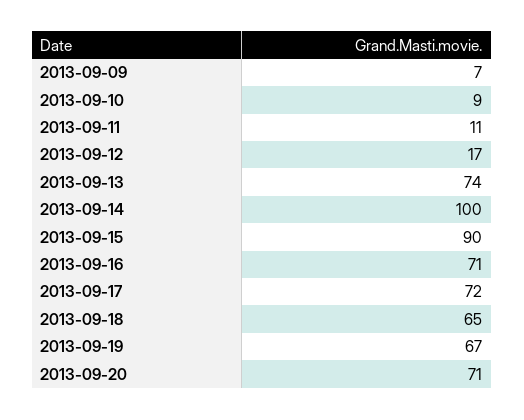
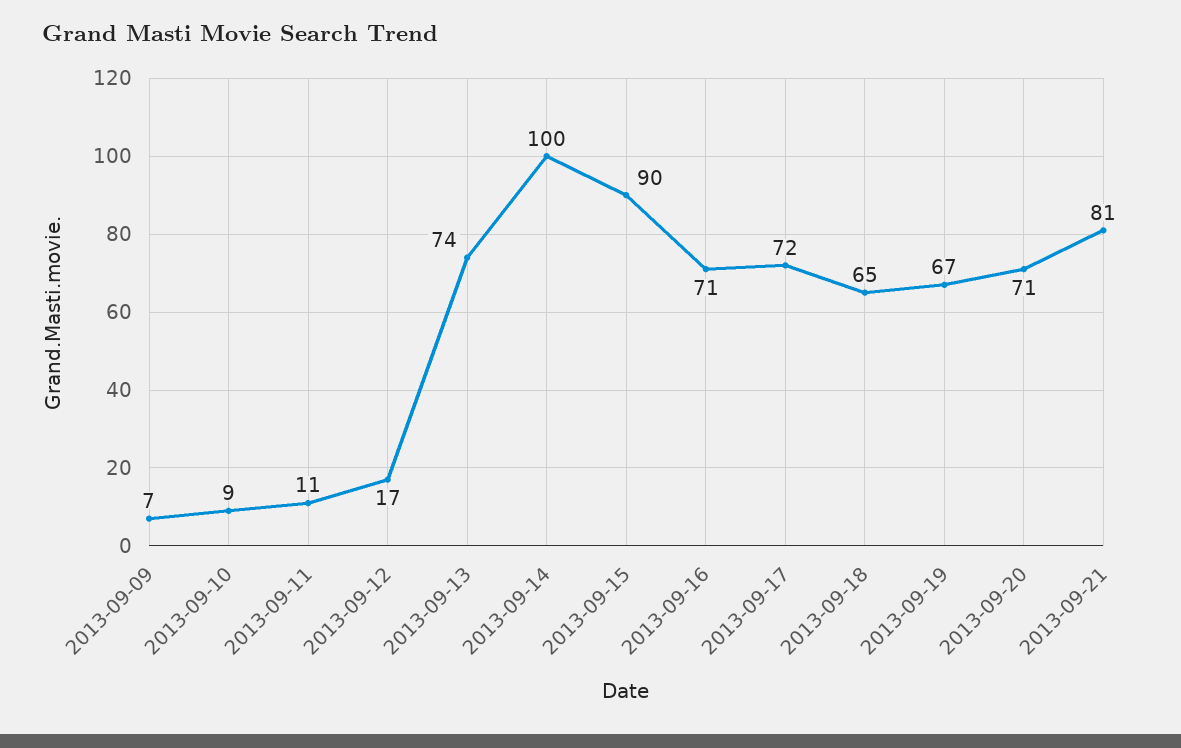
2013-09-21: none -> 81

